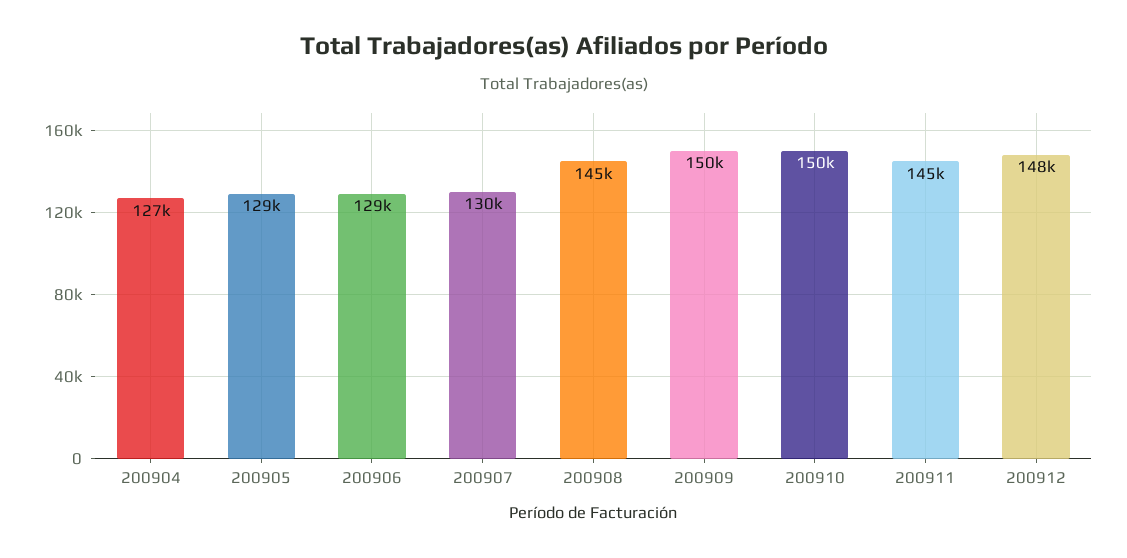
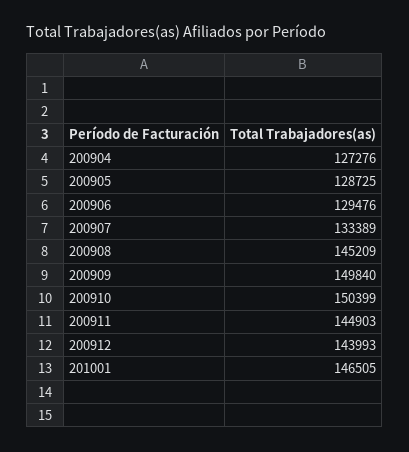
200907: 130000 -> 133389
200912: 148000 -> 143993
201001: none -> 146505

